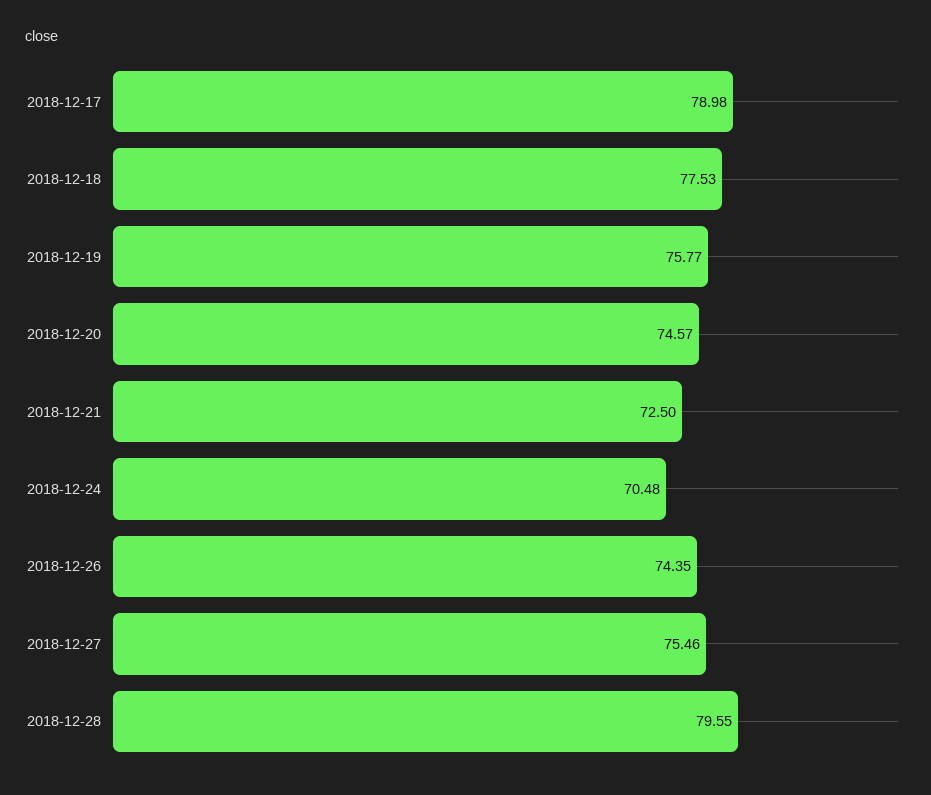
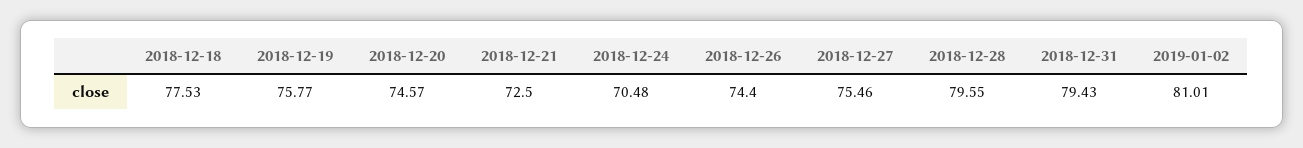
2018-12-17: 78.98 -> none
2018-12-26: 74.35 -> 74.4
2018-12-31: none -> 79.43
2019-01-02: none -> 81.01

